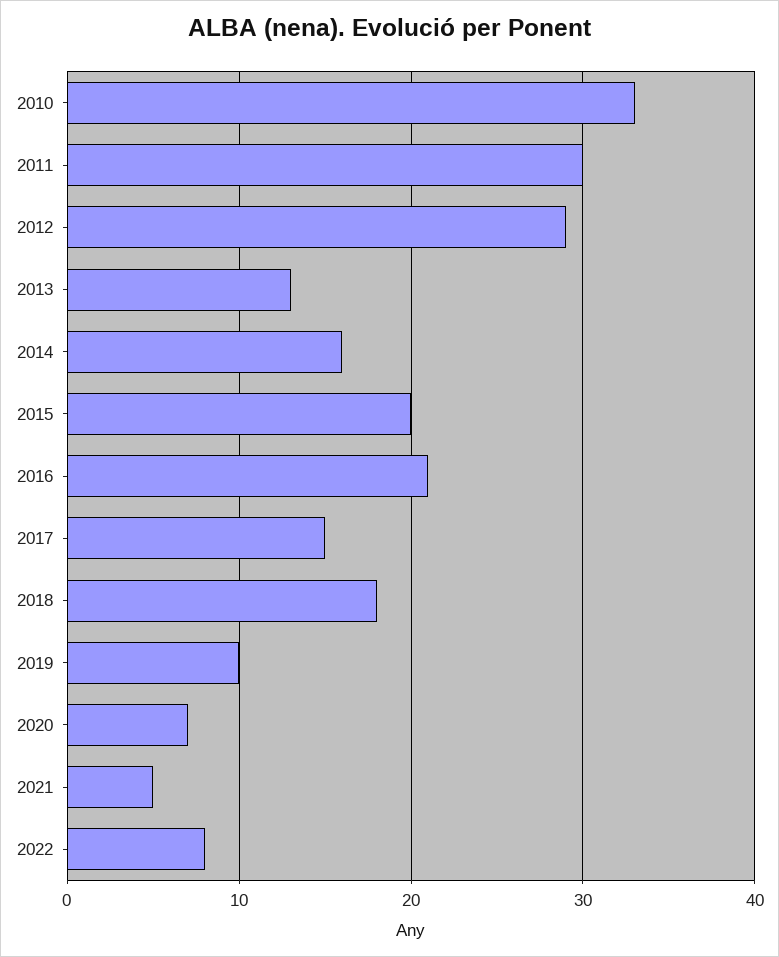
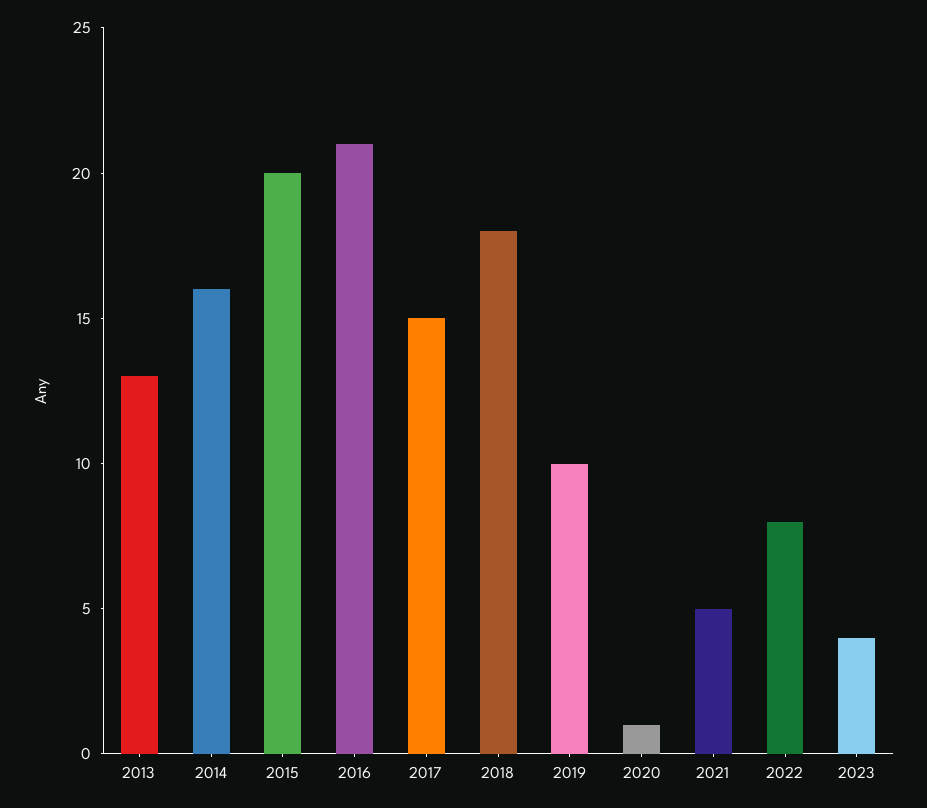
2010: 33 -> none
2011: 30 -> none
2012: 29 -> none
2020: 7 -> 1
2023: none -> 4

